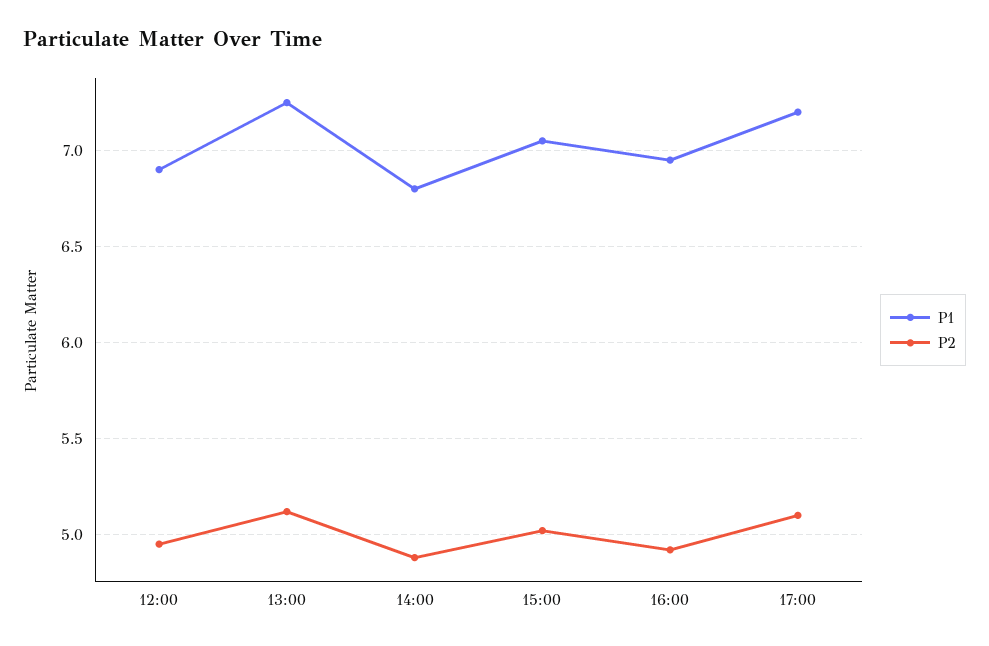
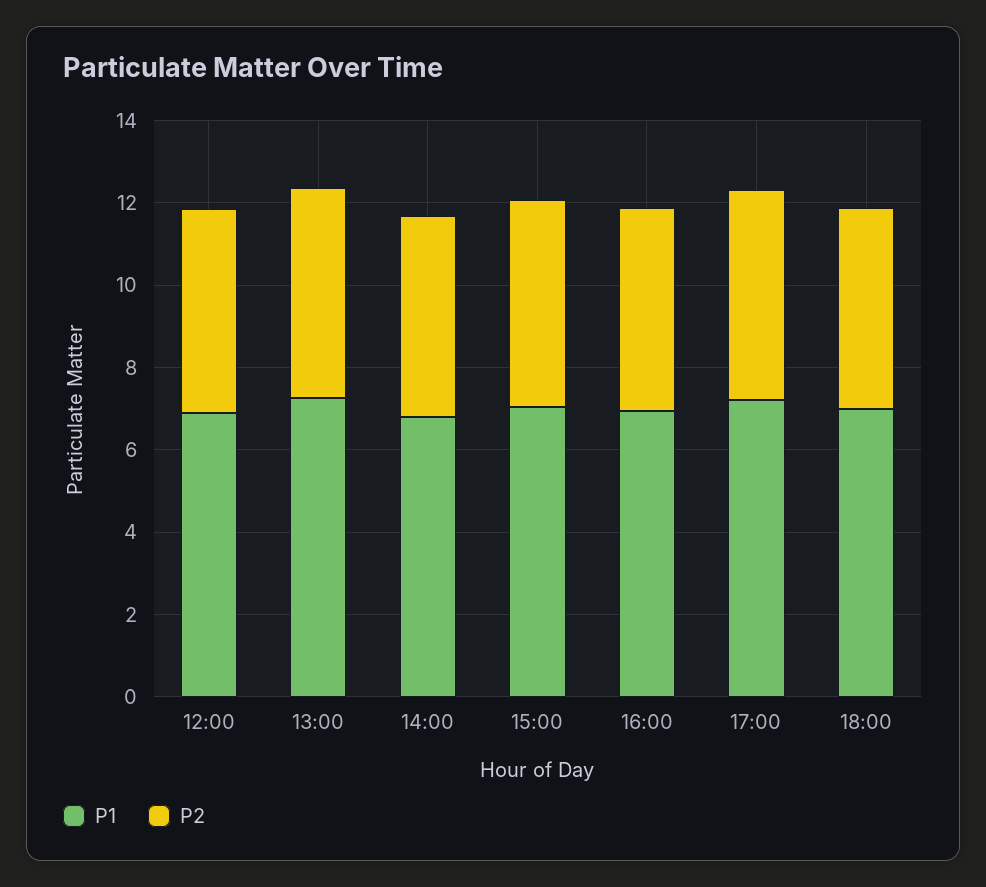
P1, 18:00: none -> 7
P2, 18:00: none -> 5

